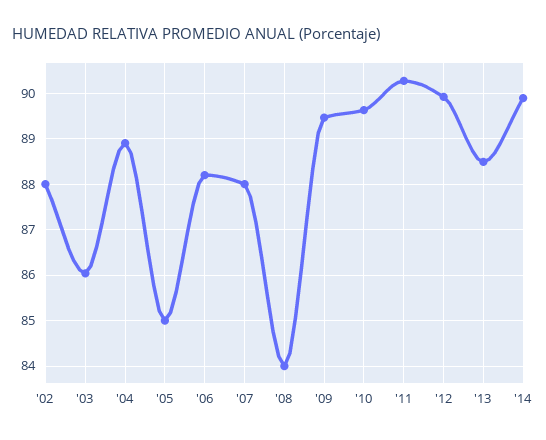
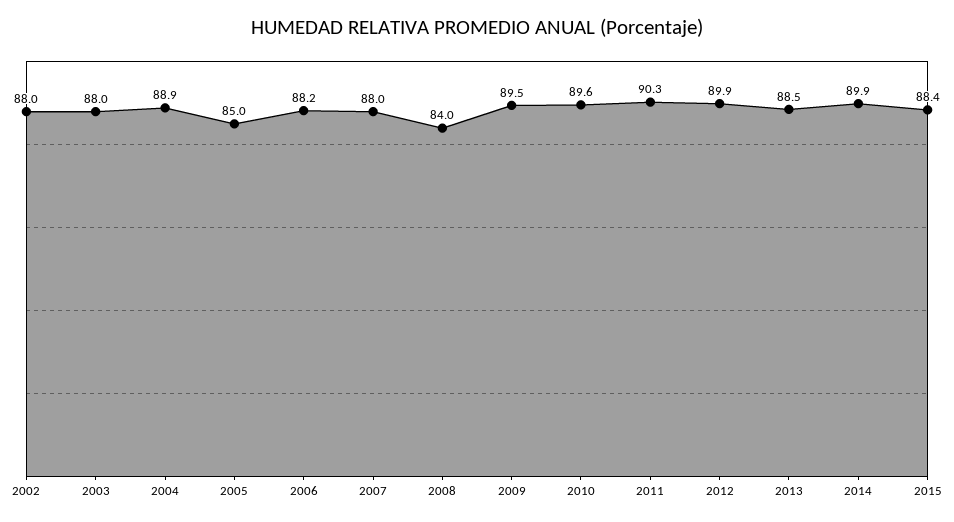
'03: 86 -> 88
2015: none -> 88.4

